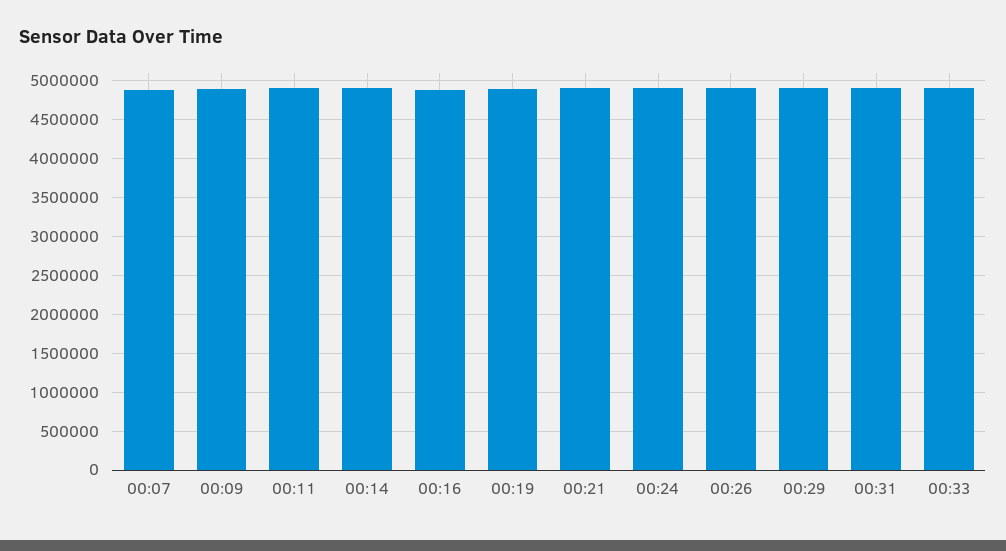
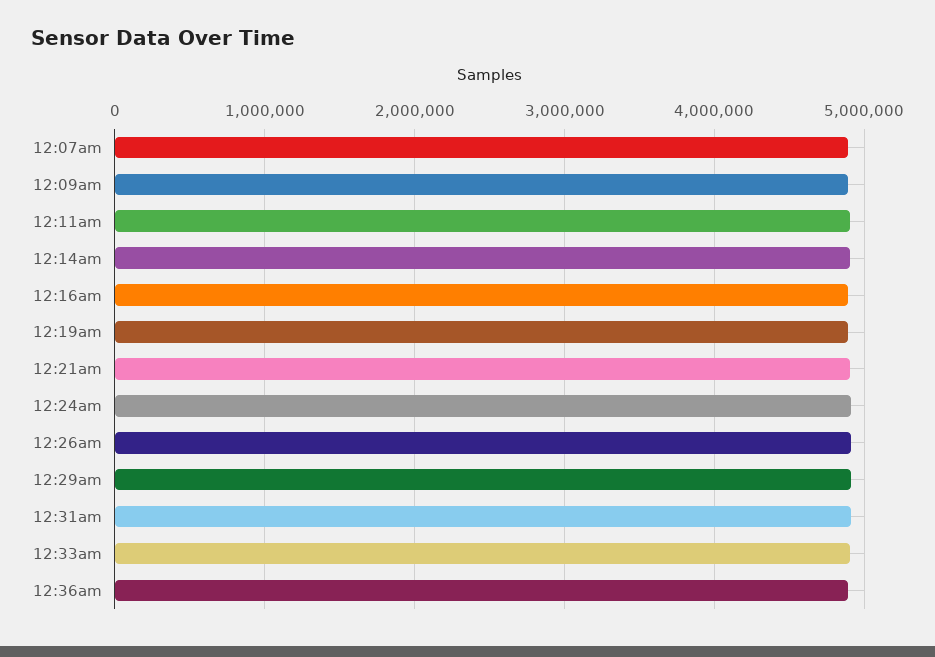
12:36am: none -> 4900000

